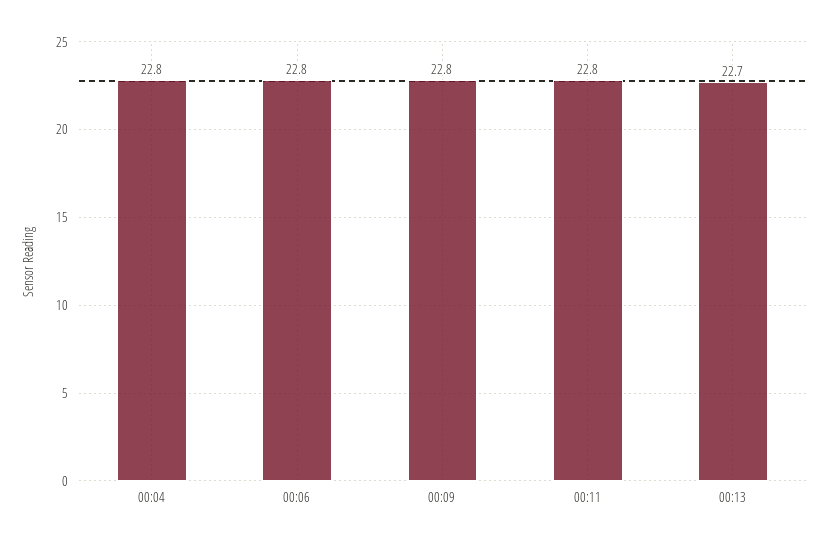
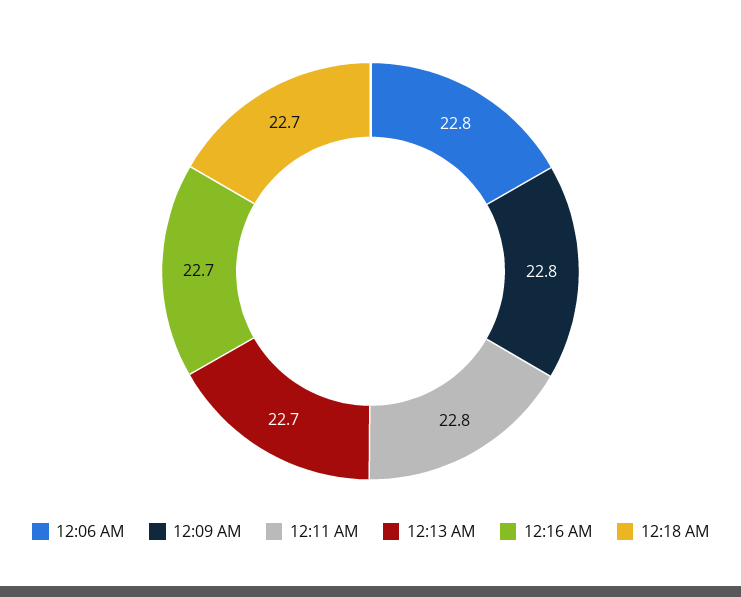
00:04: 22.8 -> none
12:16 AM: none -> 22.7
12:18 AM: none -> 22.7

